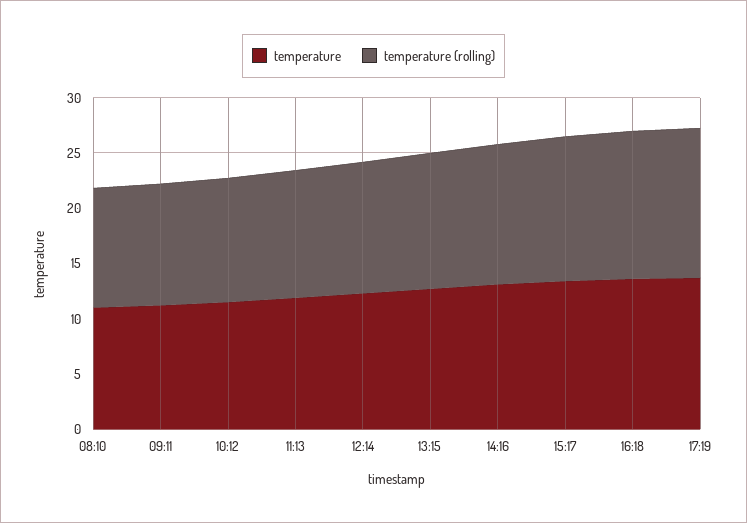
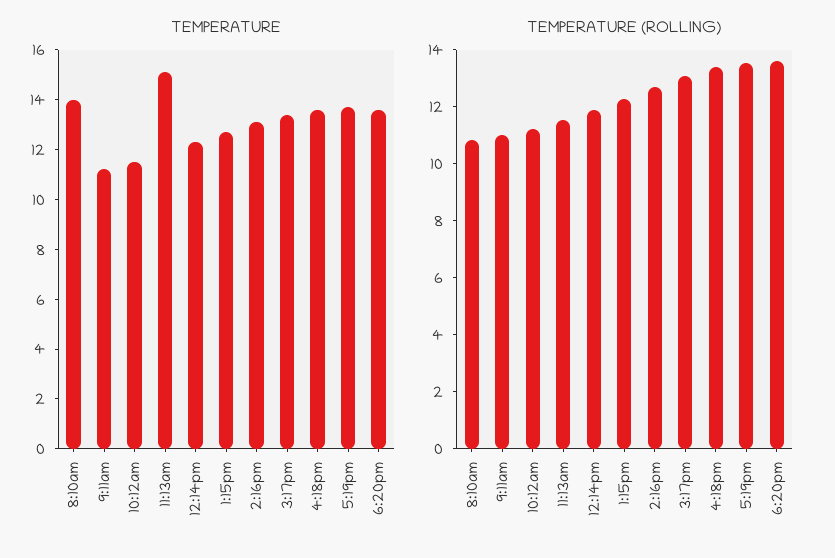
temperature, 08:10: 11 -> 14
temperature, 11:13: 12 -> 15
temperature, 6:20pm: none -> 13.5
temperature (rolling), 6:20pm: none -> 13.5

